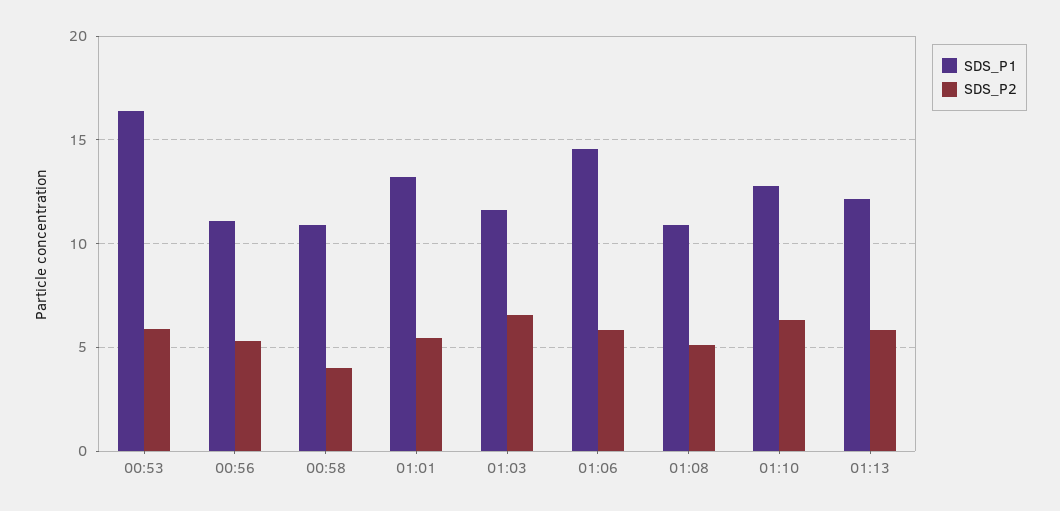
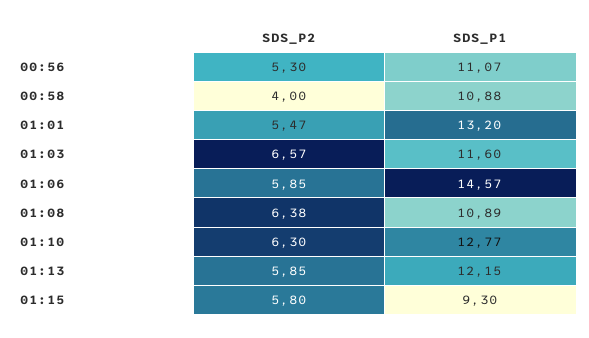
SDS_P1, 00:53: 16.5 -> none
SDS_P2, 00:53: 6 -> none
SDS_P2, 01:08: 5 -> 6.38
SDS_P2, 01:15: none -> 5.8
SDS_P1, 01:15: none -> 9.3

